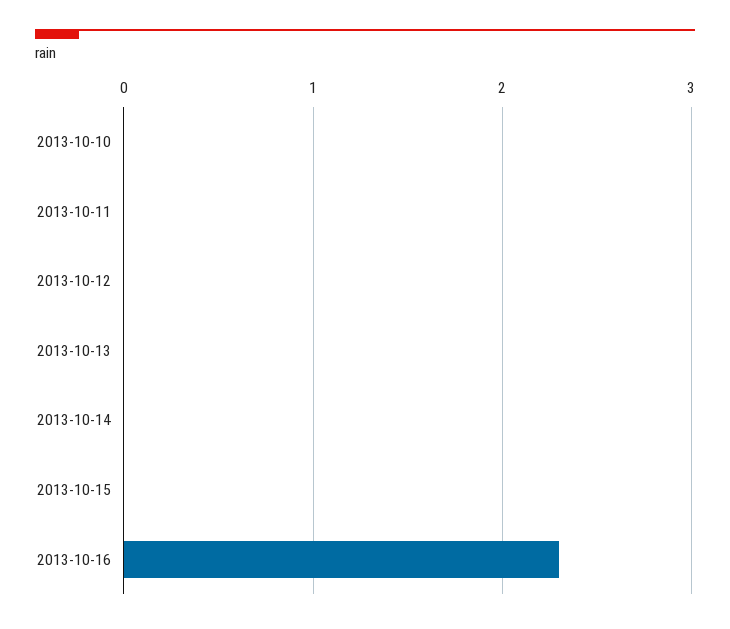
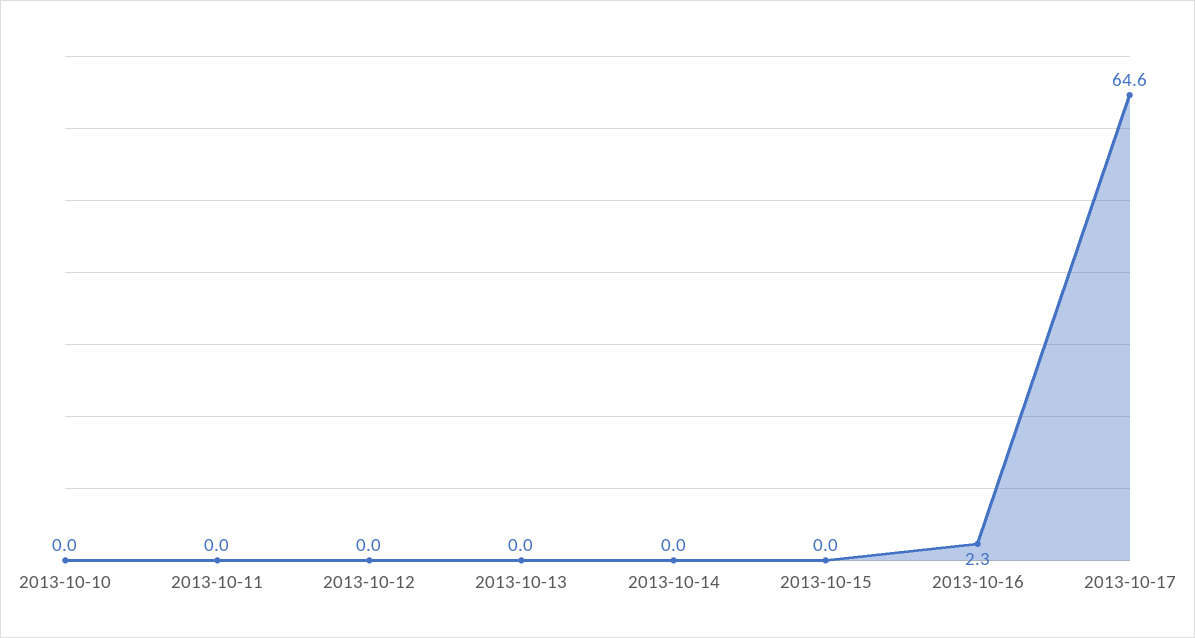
2013-10-17: none -> 64.6

